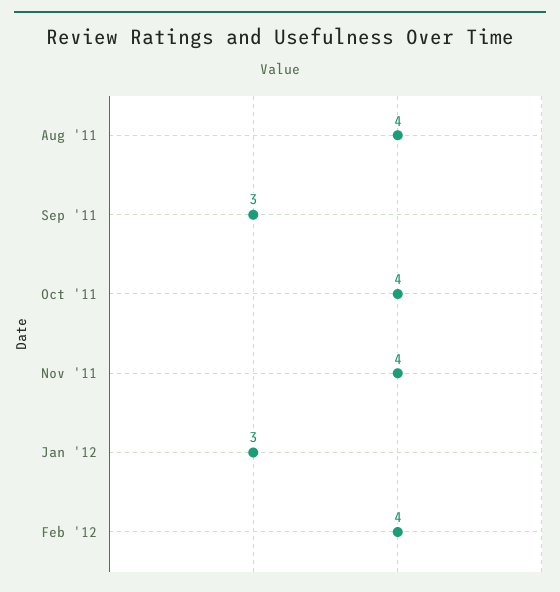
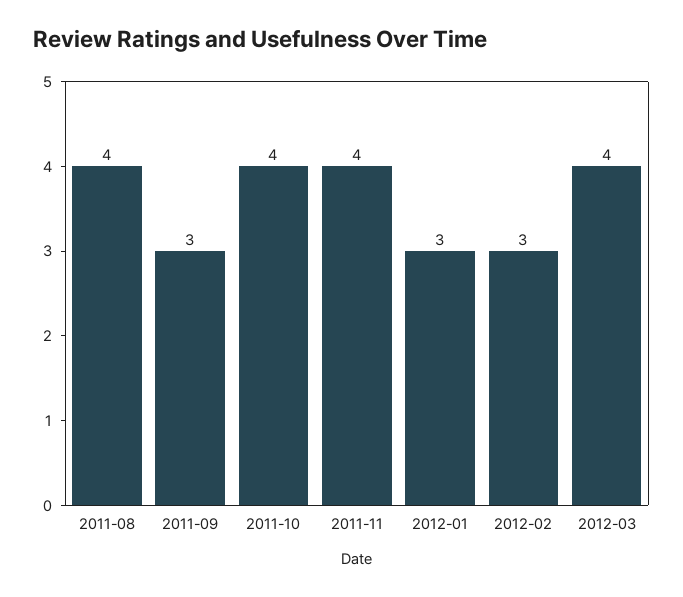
Feb '12: 4 -> 3
2012-03: none -> 4

